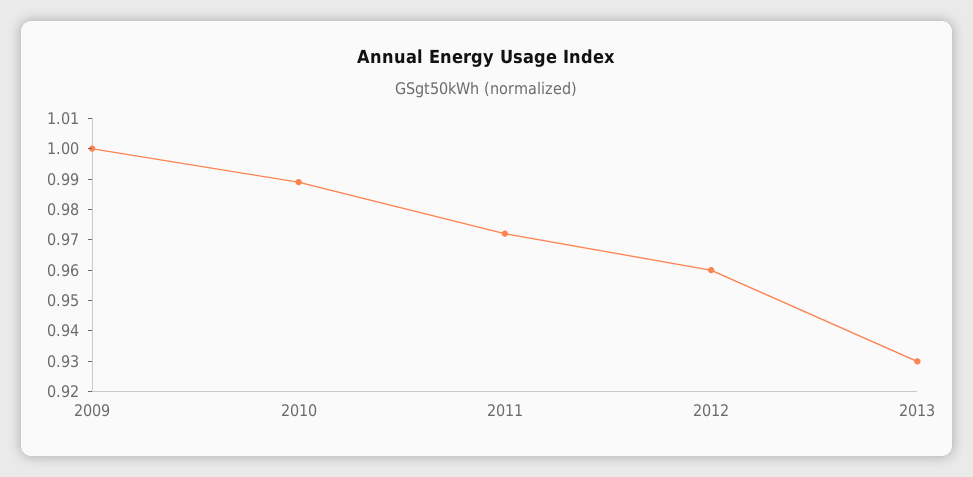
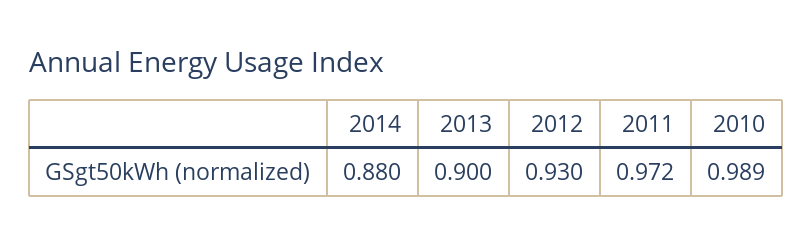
2009: 1 -> none
2012: 0.96 -> 0.93
2013: 0.93 -> 0.9
2014: none -> 0.88

